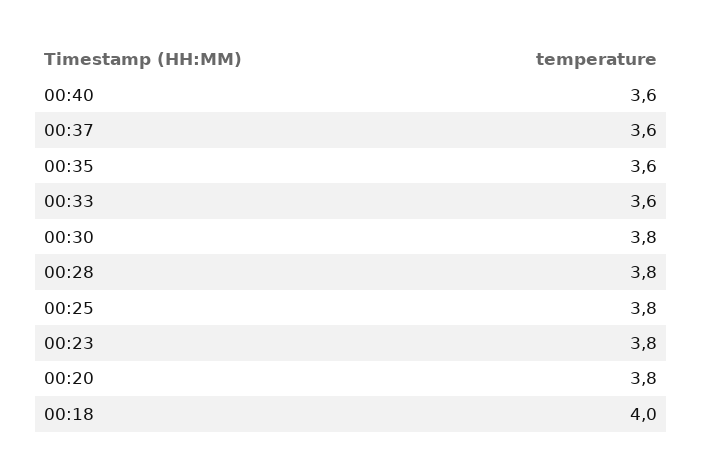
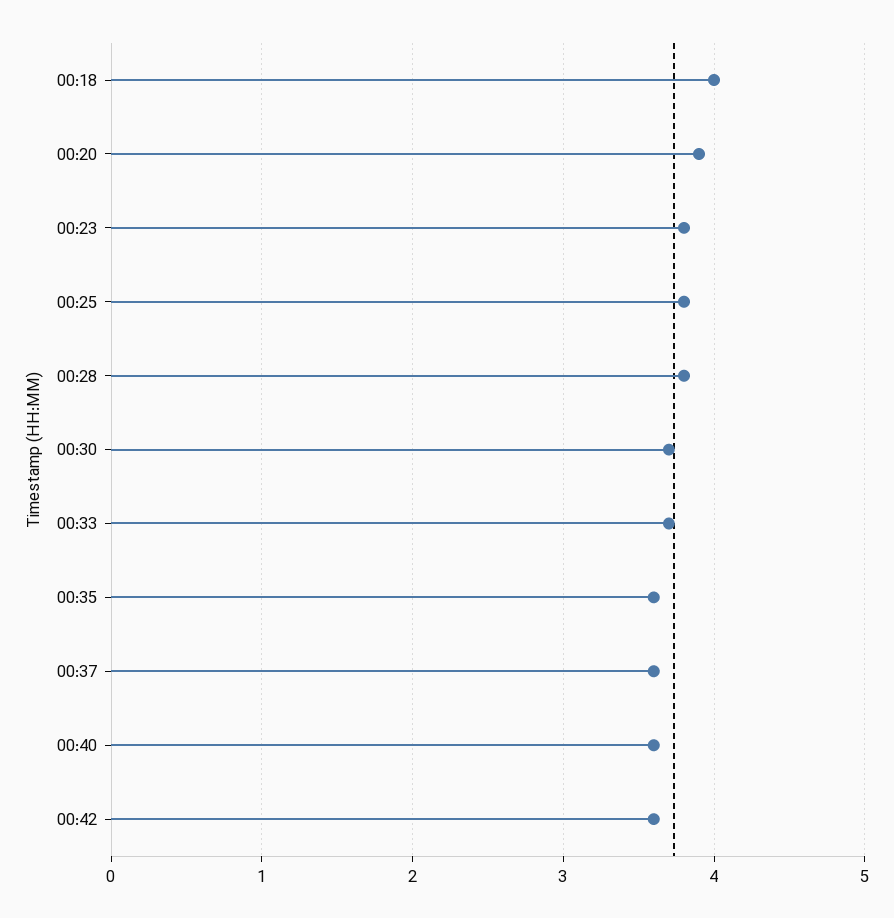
00:33: 3.6 -> 3.7
00:30: 3.8 -> 3.7
00:20: 3.8 -> 3.9
00:42: none -> 3.6

